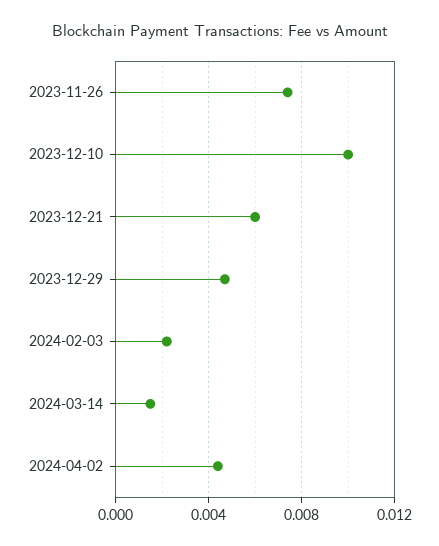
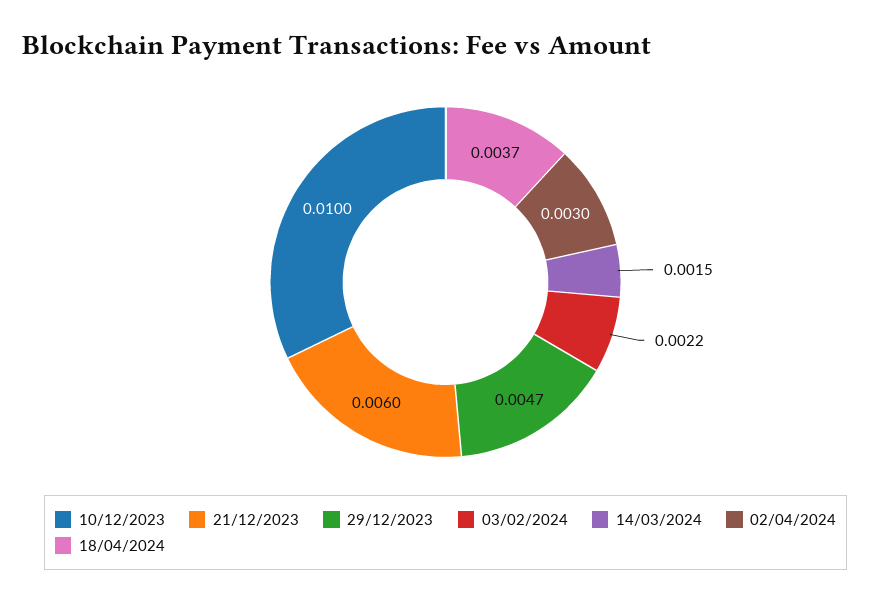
2023-11-26: 0.0075 -> none
2024-04-02: 0.0045 -> 0.003
18/04/2024: none -> 0.0037

